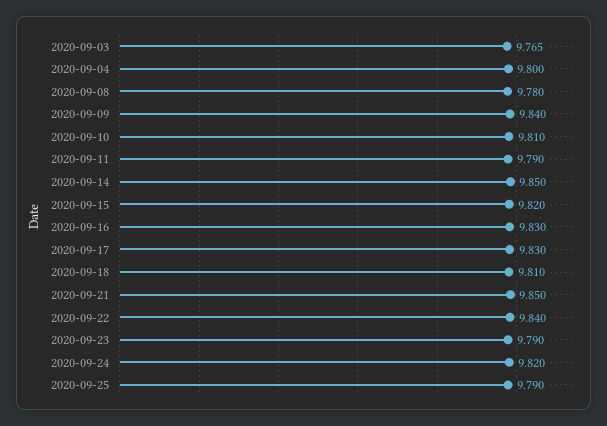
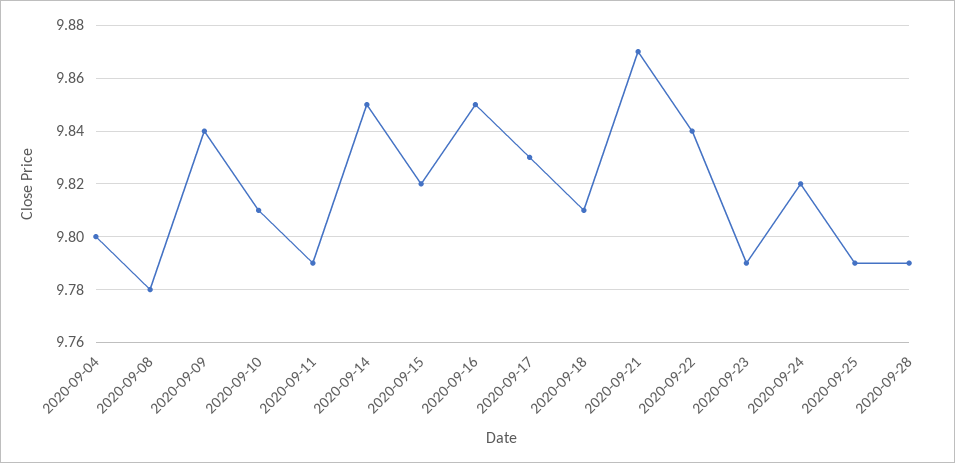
2020-09-03: 9.765 -> none
2020-09-16: 9.83 -> 9.85
2020-09-21: 9.85 -> 9.87
2020-09-28: none -> 9.79

